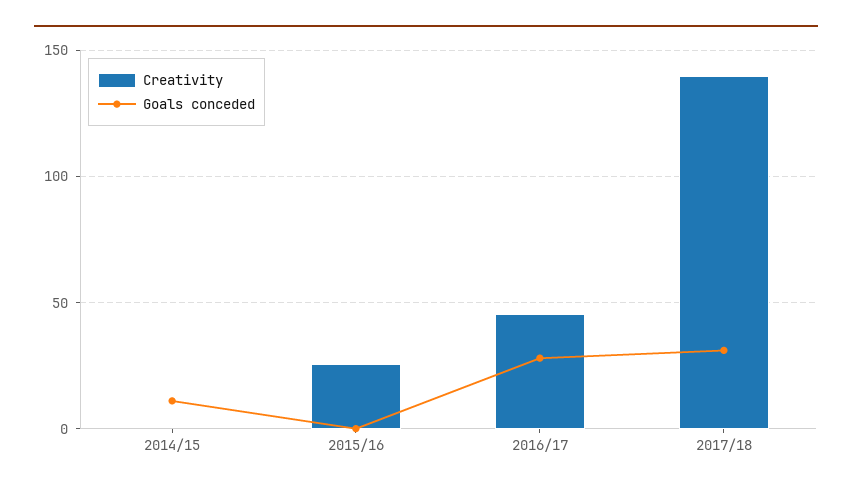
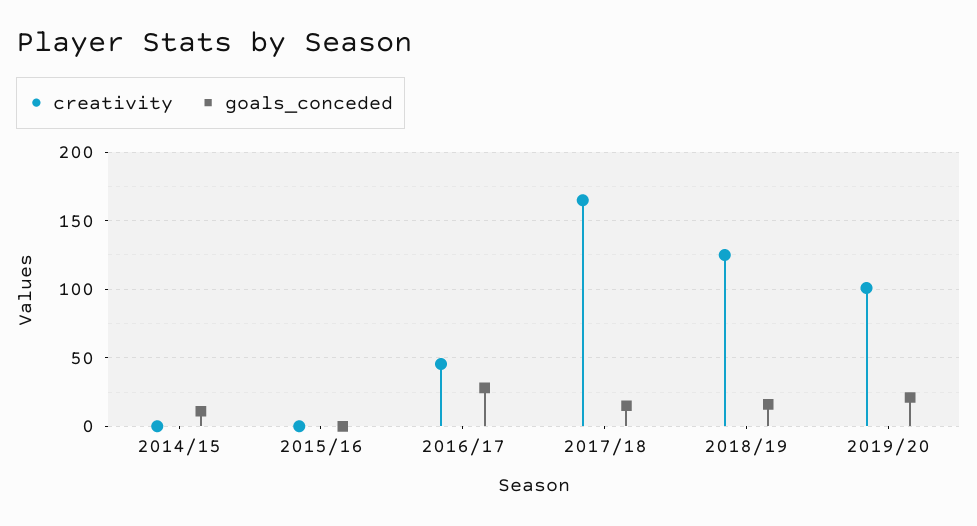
Creativity, 2015/16: 25 -> 0
Creativity, 2017/18: 140 -> 165
Goals conceded, 2017/18: 30 -> 15
Creativity, 2018/19: none -> 125
Goals conceded, 2018/19: none -> 15
Creativity, 2019/20: none -> 100
Goals conceded, 2019/20: none -> 20

